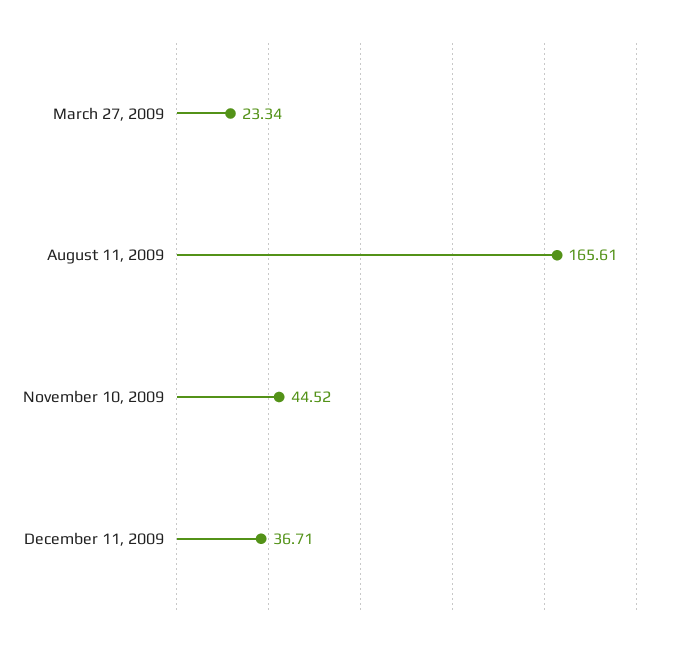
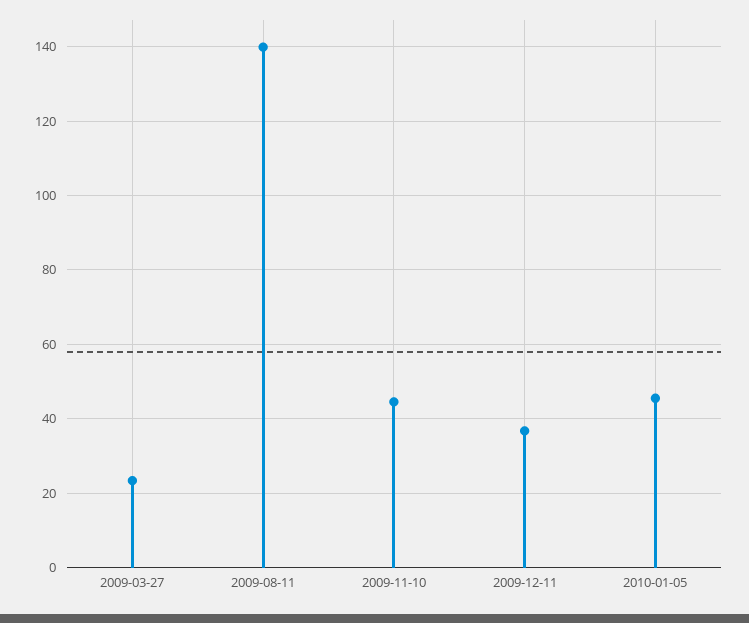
August 11, 2009: 165.61 -> 140
2010-01-05: none -> 46

